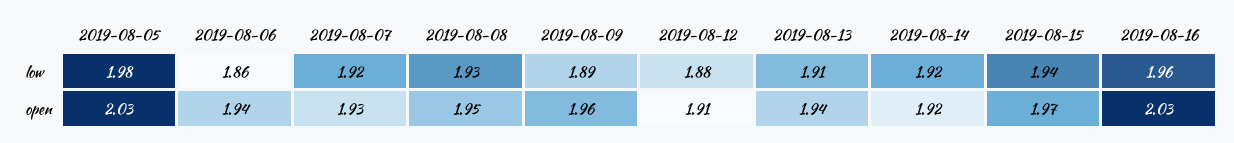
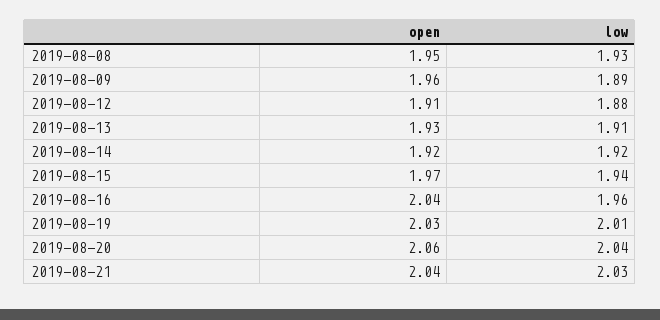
2019-08-05, low: 1.98 -> none
2019-08-06, low: 1.86 -> none
2019-08-07, low: 1.92 -> none
2019-08-05, open: 2.03 -> none
2019-08-06, open: 1.94 -> none
2019-08-07, open: 1.93 -> none
2019-08-13, open: 1.94 -> 1.93
2019-08-16, open: 2.03 -> 2.04
2019-08-19, open: none -> 2.03
2019-08-19, low: none -> 2.01
2019-08-20, open: none -> 2.06
2019-08-20, low: none -> 2.04
2019-08-21, open: none -> 2.04
2019-08-21, low: none -> 2.03

